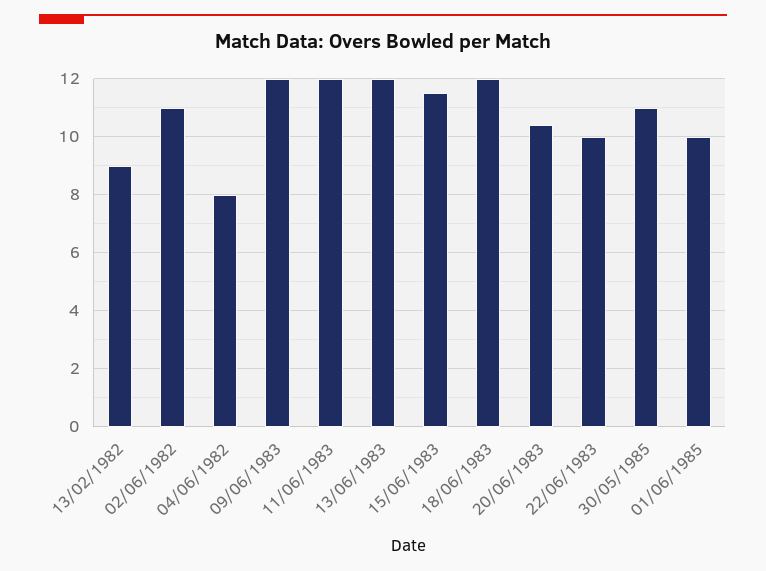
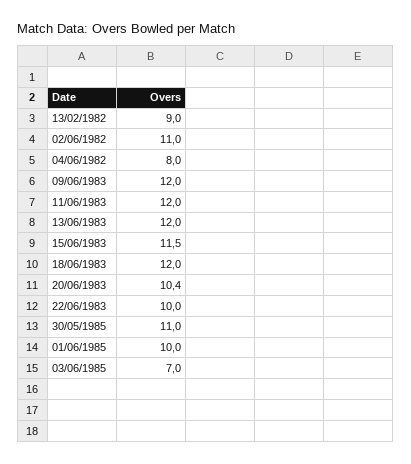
03/06/1985: none -> 7

